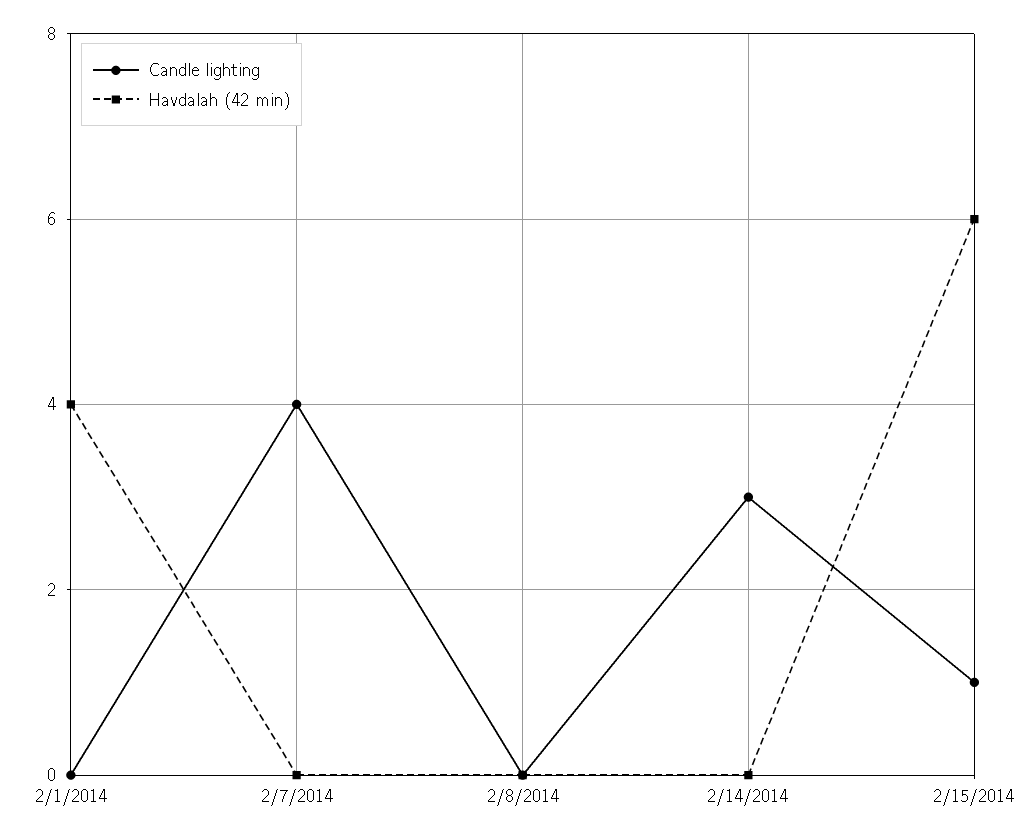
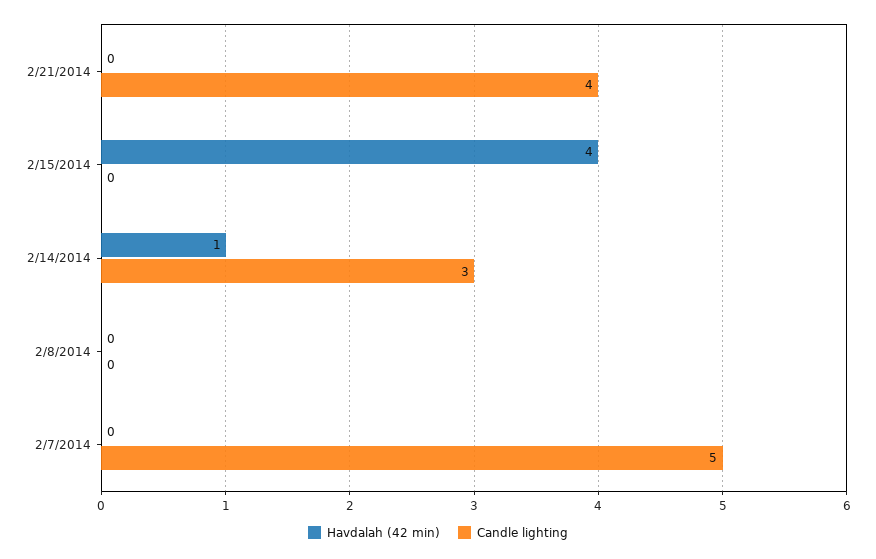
Candle lighting, 2/1/2014: 0 -> none
Havdalah (42 min), 2/1/2014: 4 -> none
Candle lighting, 2/7/2014: 4 -> 5
Havdalah (42 min), 2/14/2014: 0 -> 1
Candle lighting, 2/15/2014: 1 -> 0
Havdalah (42 min), 2/15/2014: 6 -> 4
Havdalah (42 min), 2/21/2014: none -> 0
Candle lighting, 2/21/2014: none -> 4

